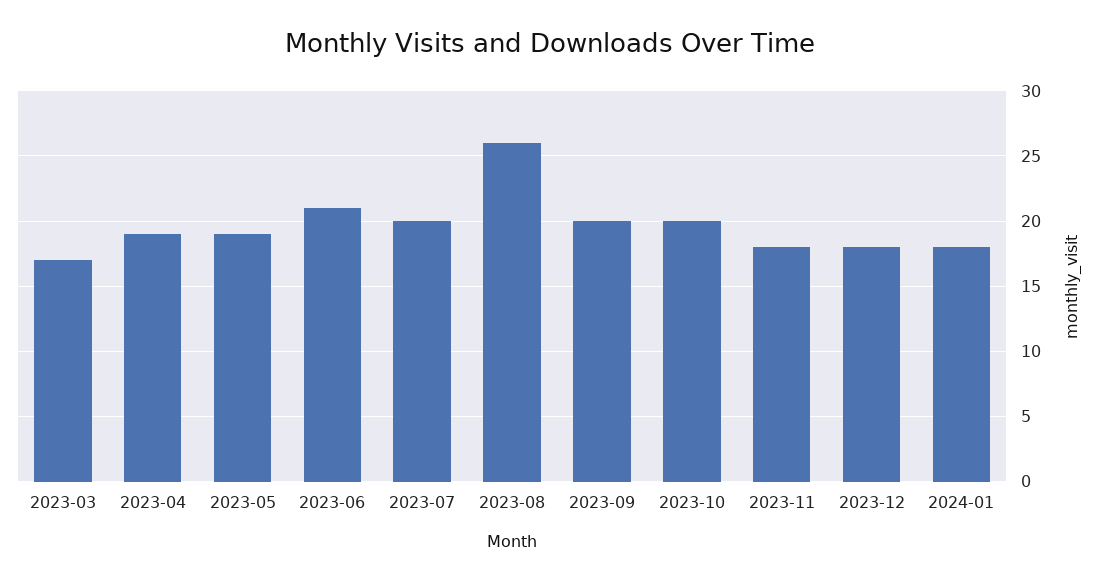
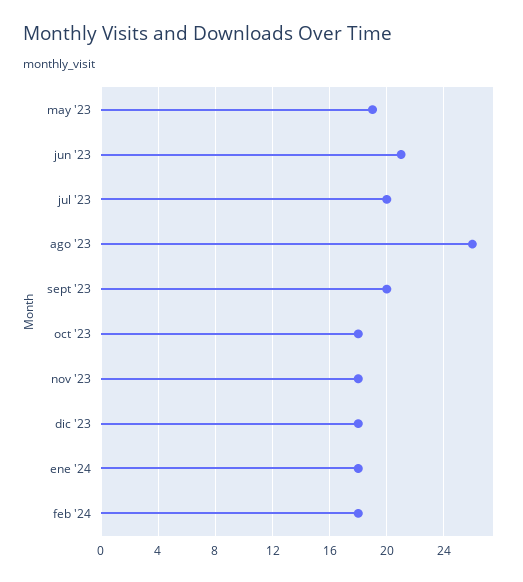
2023-03: 17 -> none
2023-04: 19 -> none
2023-10: 20 -> 18
feb '24: none -> 18

